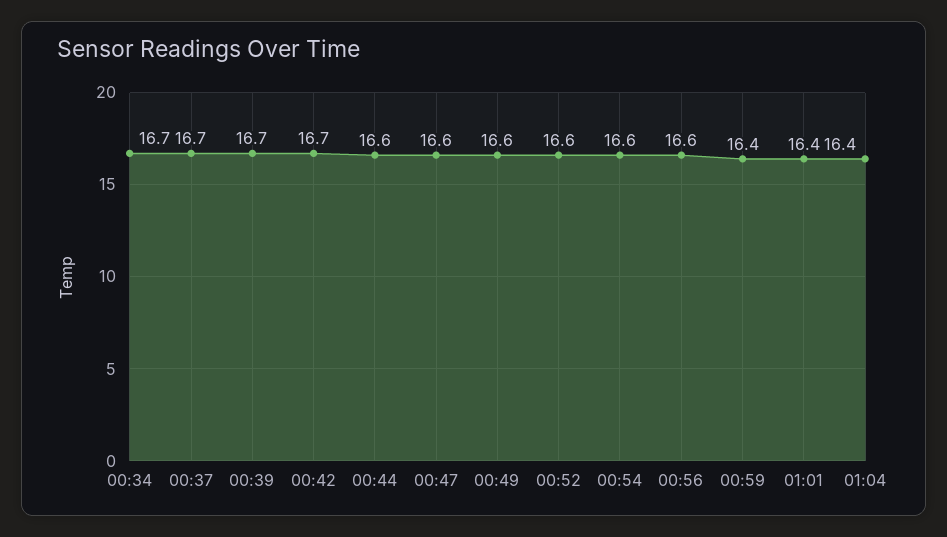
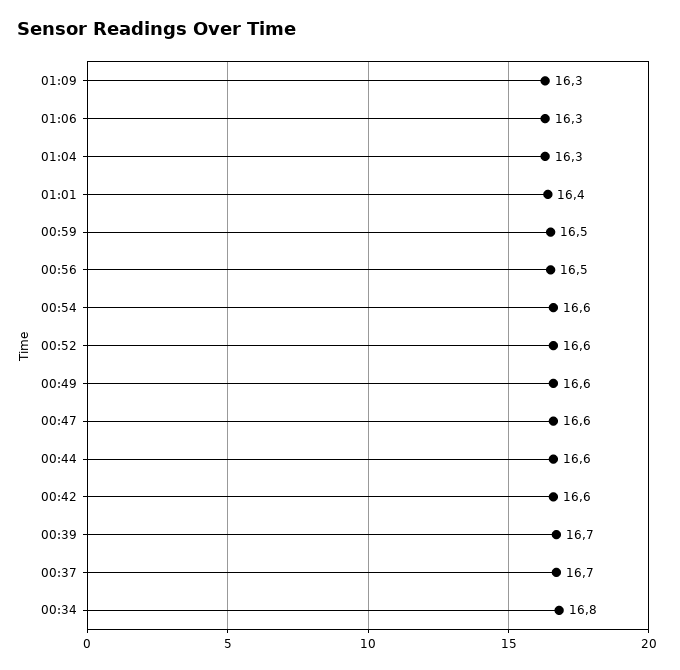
00:34: 16.7 -> 16.8
00:42: 16.7 -> 16.6
00:56: 16.6 -> 16.5
00:59: 16.4 -> 16.5
01:04: 16.4 -> 16.3
01:09: none -> 16.3
01:06: none -> 16.3

